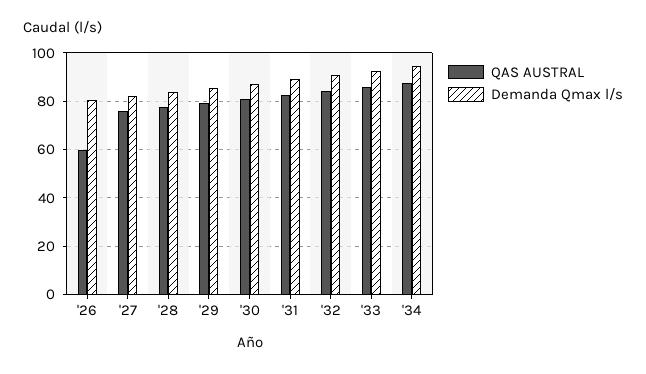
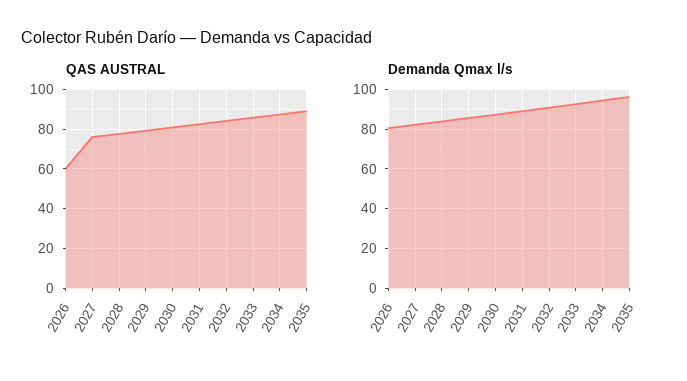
QAS AUSTRAL, 2035: none -> 90
Demanda Qmax l/s, 2035: none -> 95

